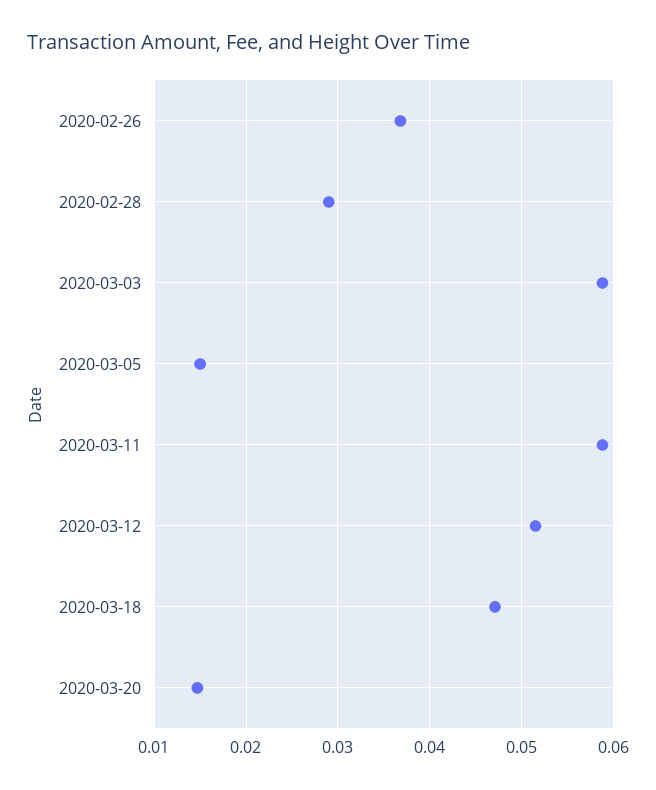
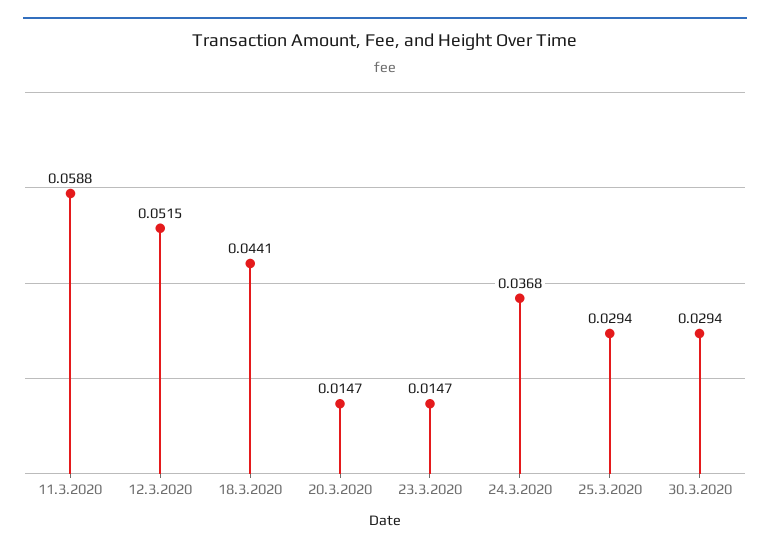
2020-02-26: 0.037 -> none
2020-02-28: 0.029 -> none
2020-03-03: 0.059 -> none
2020-03-05: 0.015 -> none
2020-03-18: 0.047 -> 0.0441
23.3.2020: none -> 0.0147
24.3.2020: none -> 0.0368
25.3.2020: none -> 0.0294
30.3.2020: none -> 0.0294

